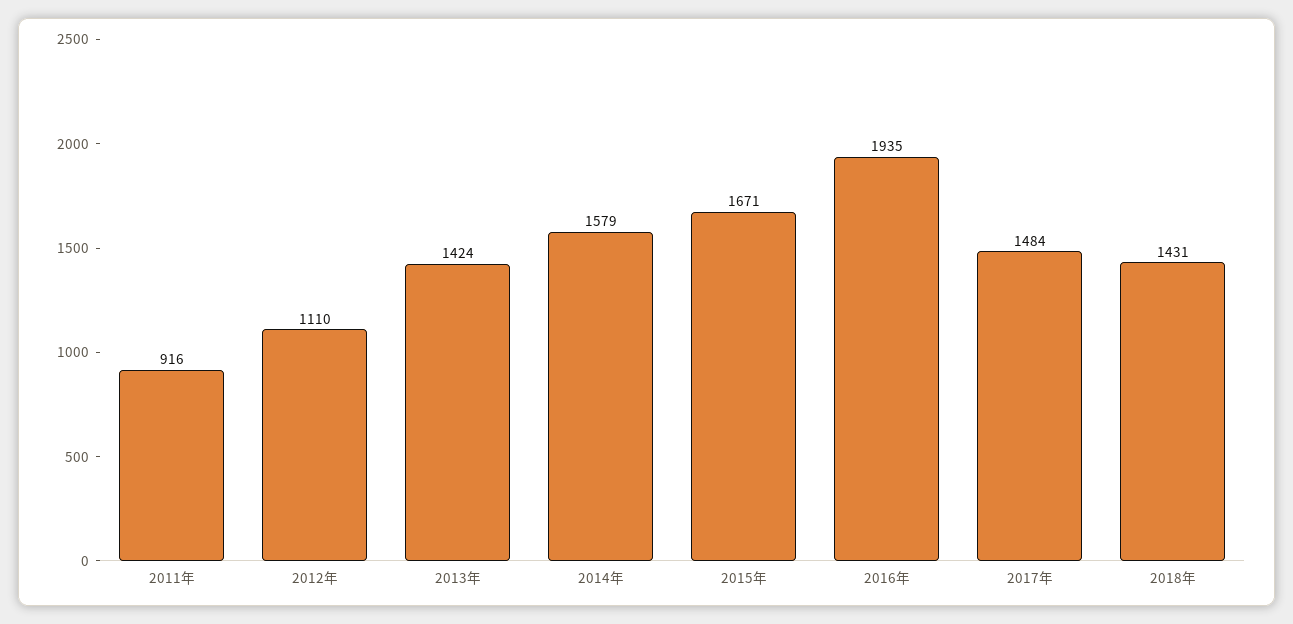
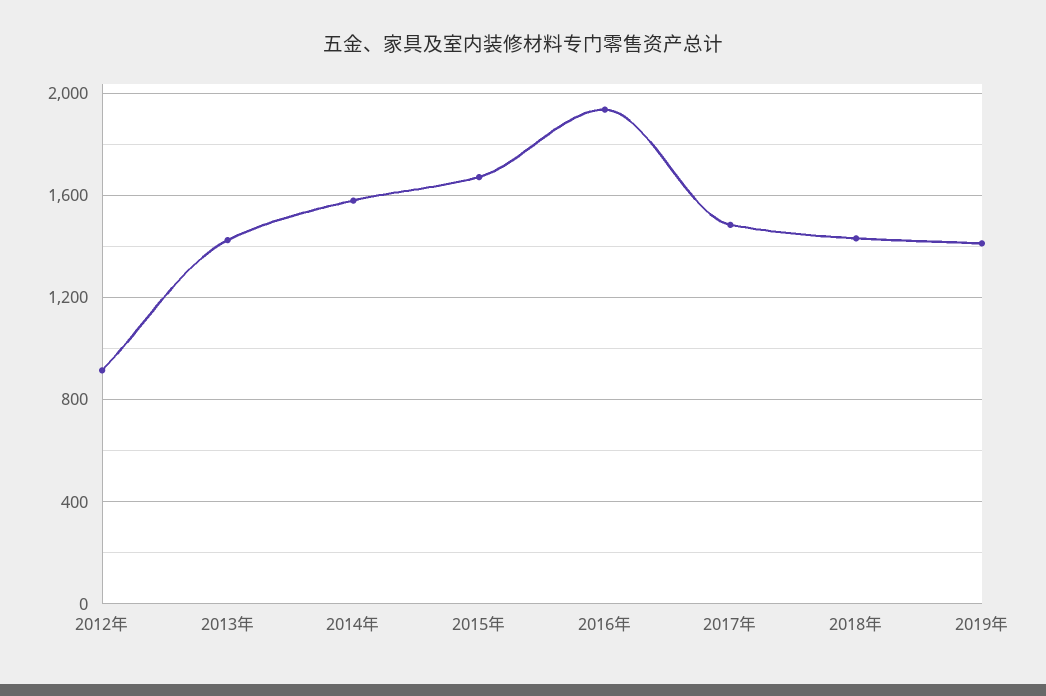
2011年: 916 -> none
2012年: 1110 -> 900
2019年: none -> 1400

